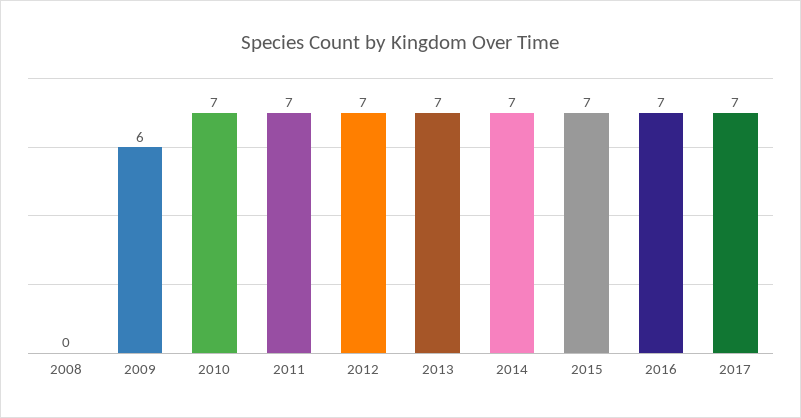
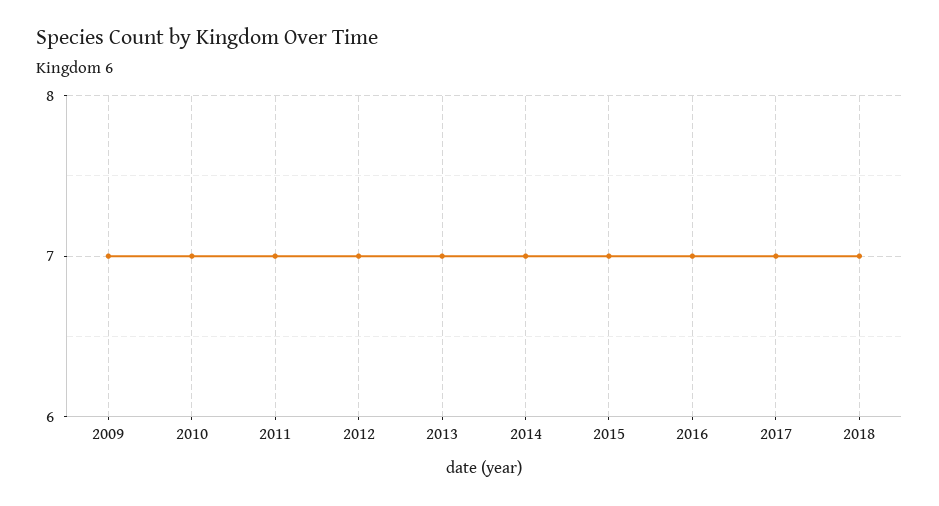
2008: 0 -> none
2009: 6 -> 7
2018: none -> 7

